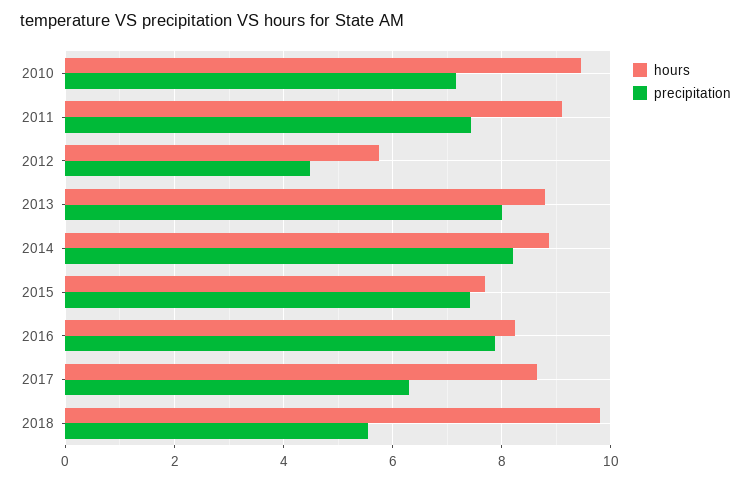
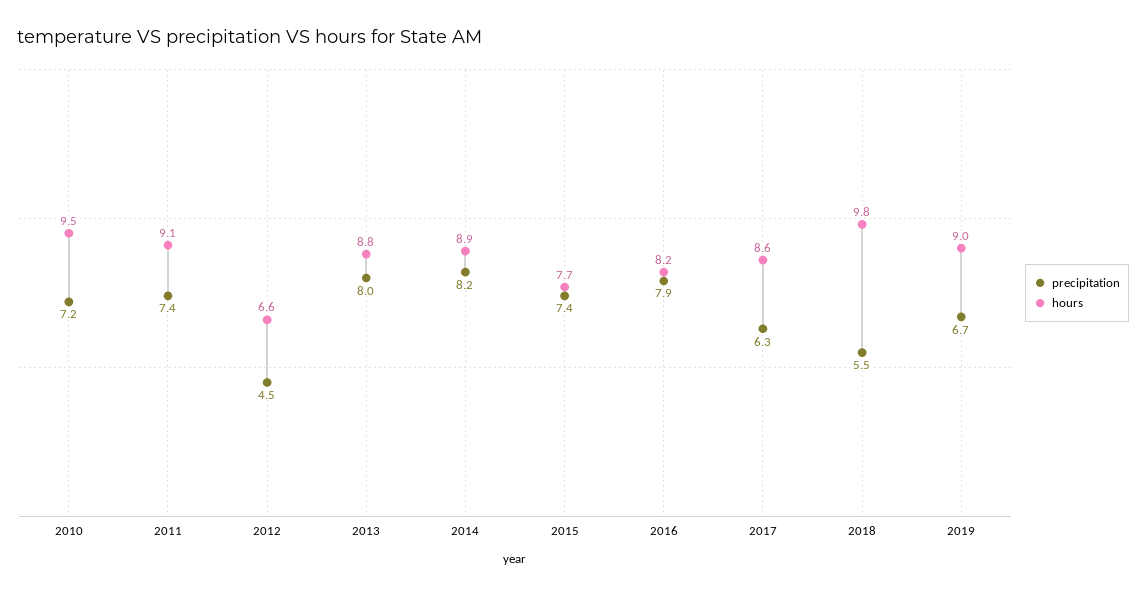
hours, 2012: 5.8 -> 6.6
precipitation, 2019: none -> 6.7
hours, 2019: none -> 9

